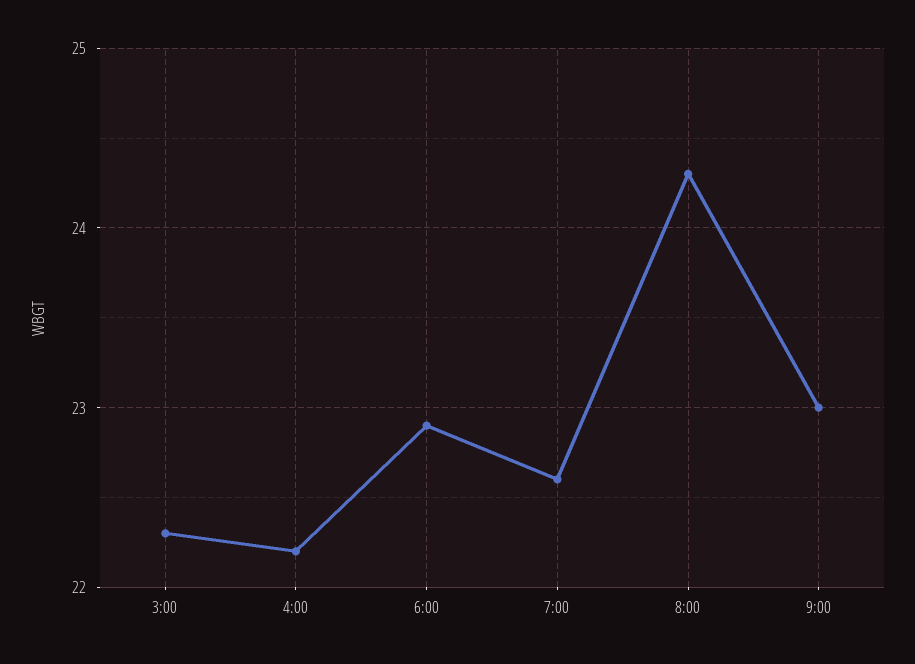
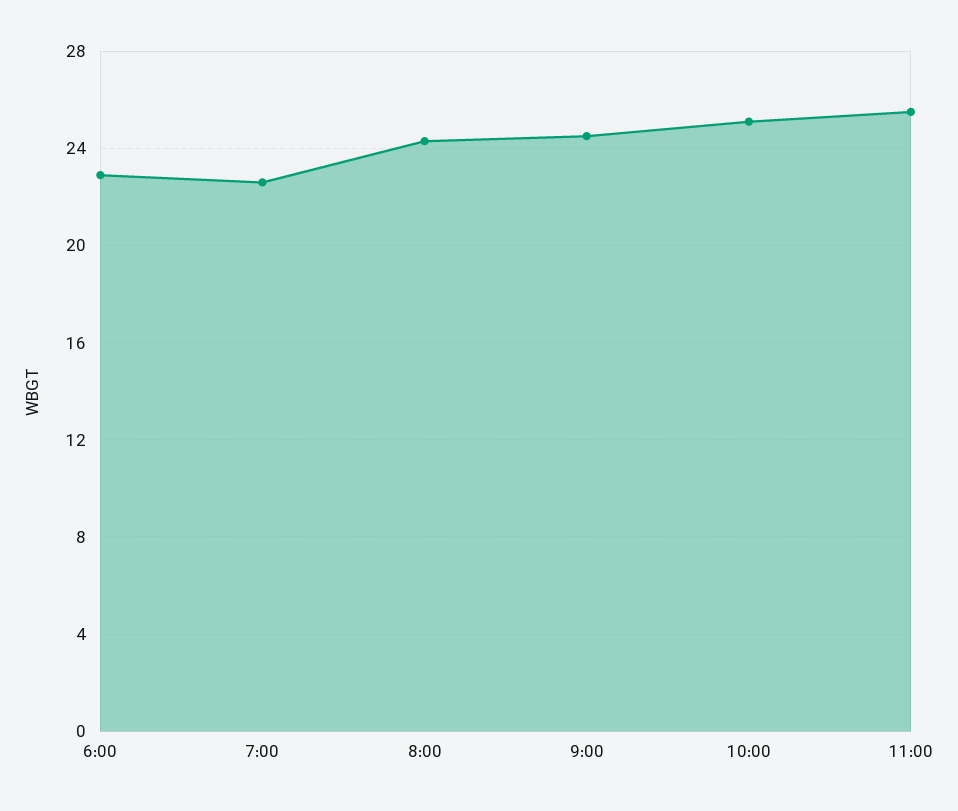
3:00: 22.3 -> none
4:00: 22.2 -> none
9:00: 23 -> 24.5
10:00: none -> 25
11:00: none -> 25.5

